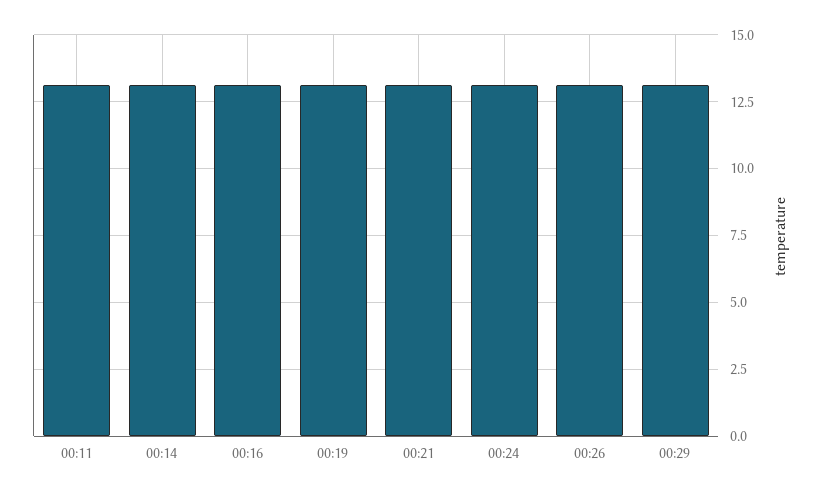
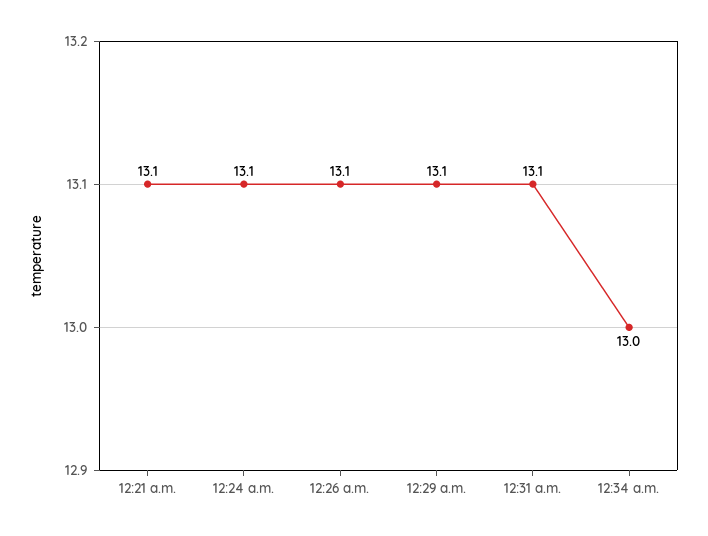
00:11: 13 -> none
00:14: 13 -> none
00:16: 13 -> none
00:19: 13 -> none
12:31 a.m.: none -> 13.1
12:34 a.m.: none -> 13

